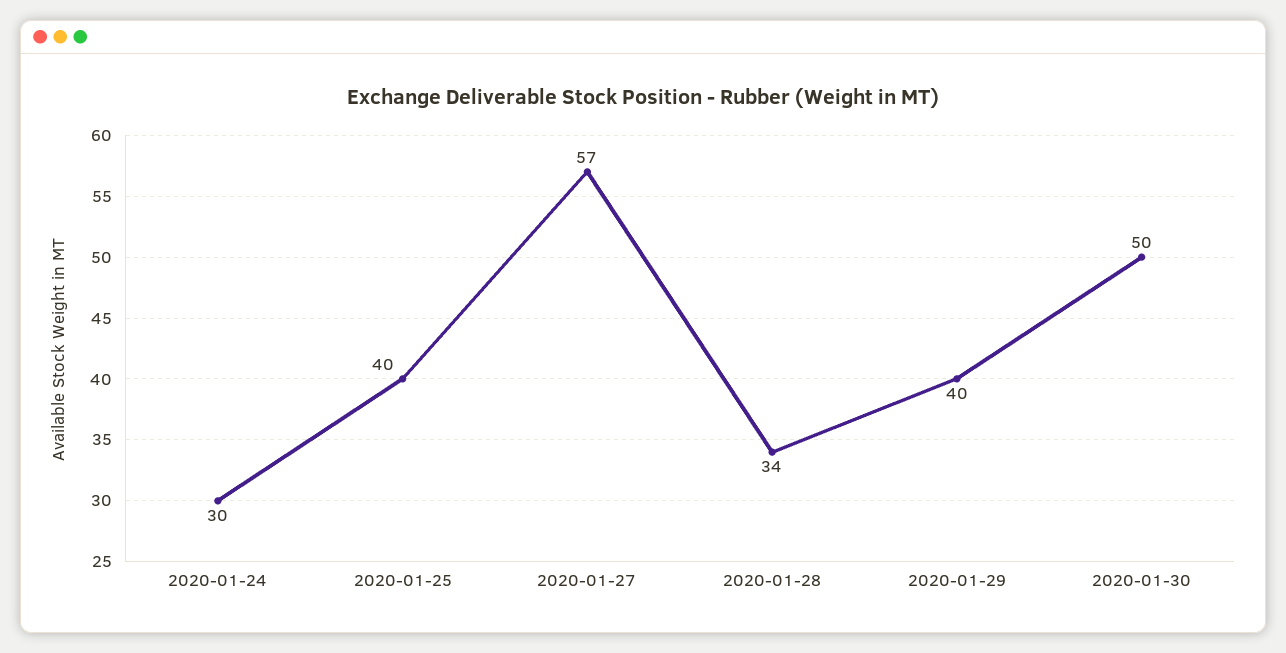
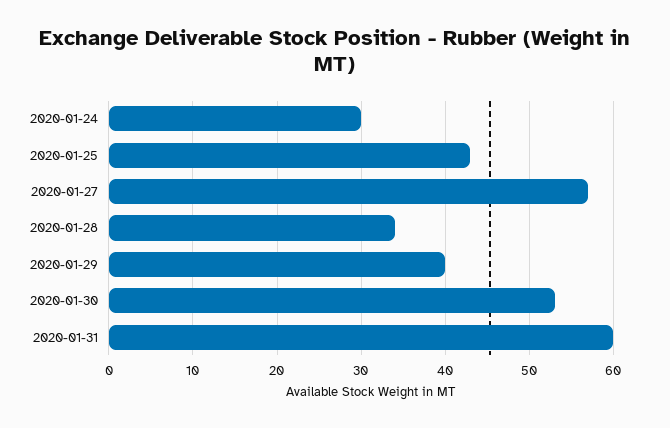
2020-01-25: 40 -> 43
2020-01-30: 50 -> 53
2020-01-31: none -> 60

